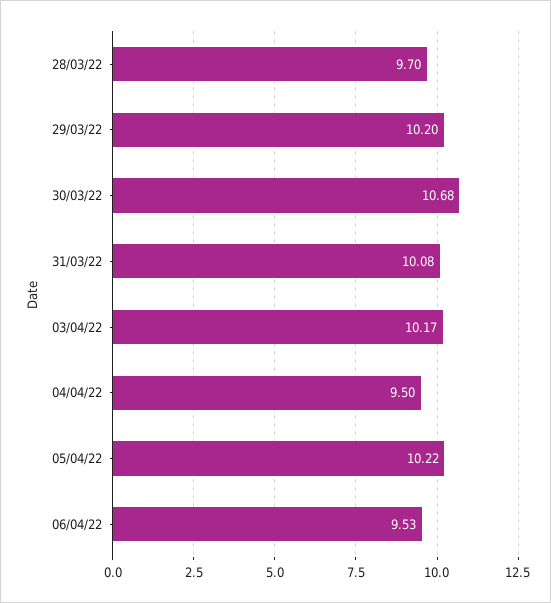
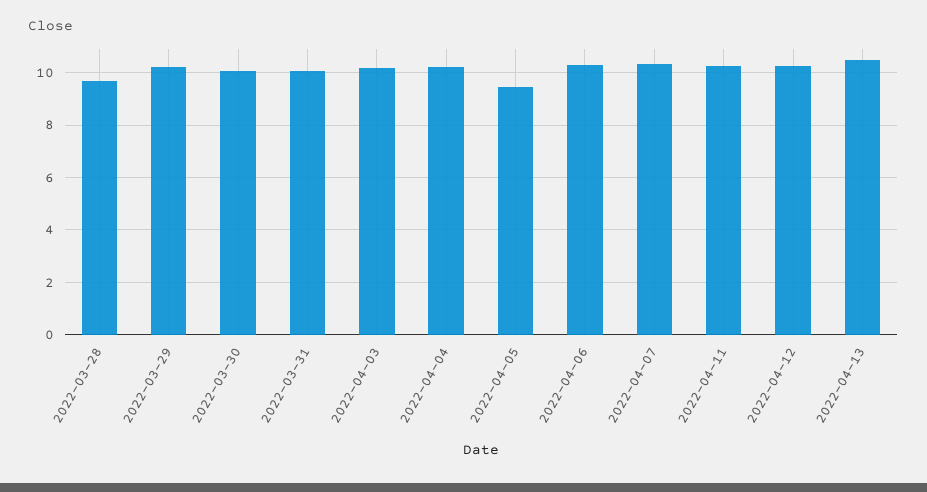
30/03/22: 10.68 -> 10
04/04/22: 9.5 -> 10.25
05/04/22: 10.22 -> 9.5
06/04/22: 9.53 -> 10.25
2022-04-07: none -> 10.25
2022-04-11: none -> 10.25
2022-04-12: none -> 10.25
2022-04-13: none -> 10.5

